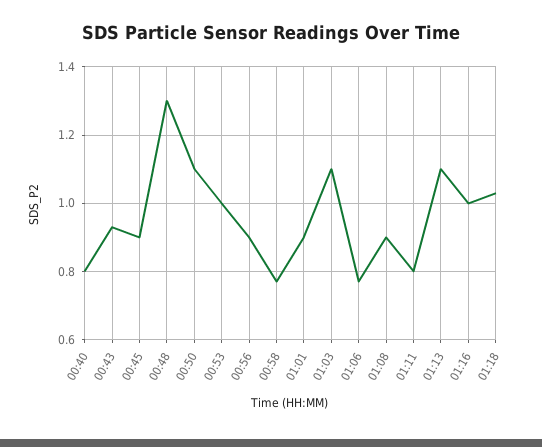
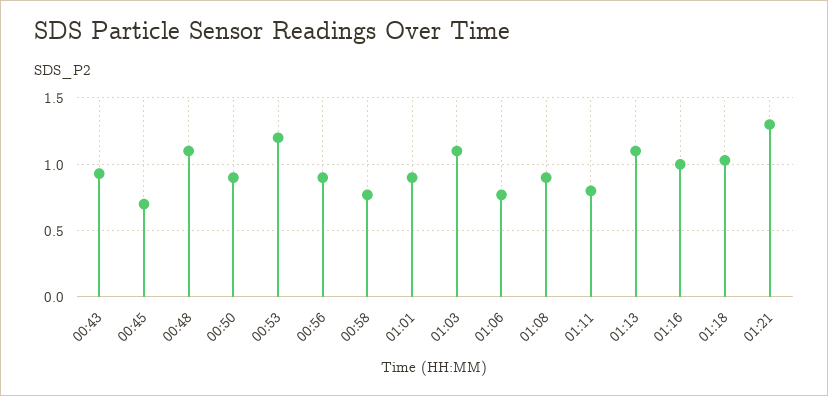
00:40: 0.8 -> none
00:45: 0.9 -> 0.7
00:48: 1.3 -> 1.1
00:50: 1.1 -> 0.9
00:53: 1 -> 1.2
01:21: none -> 1.3

